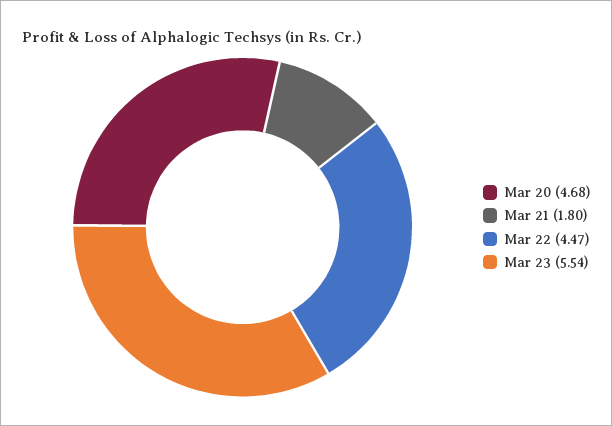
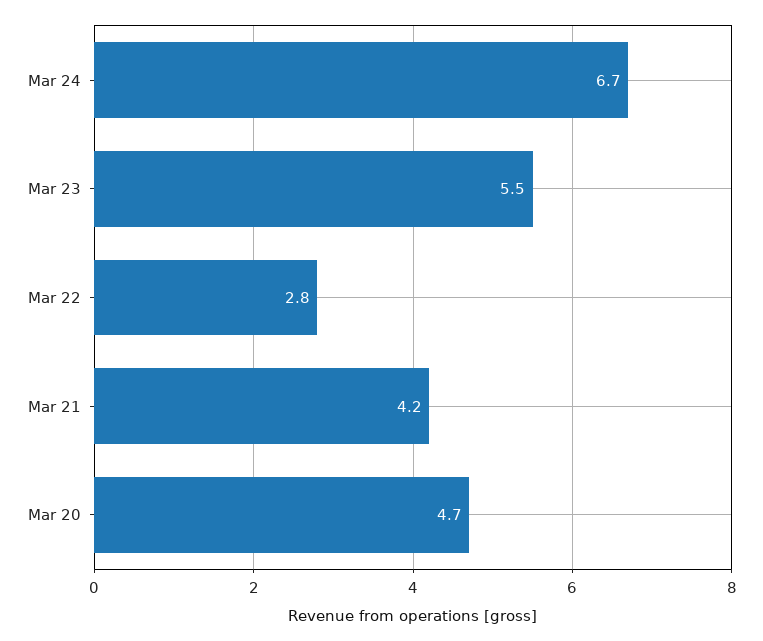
Mar 21: 1.8 -> 4.2
Mar 22: 4.47 -> 2.8
Mar 24: none -> 6.7

